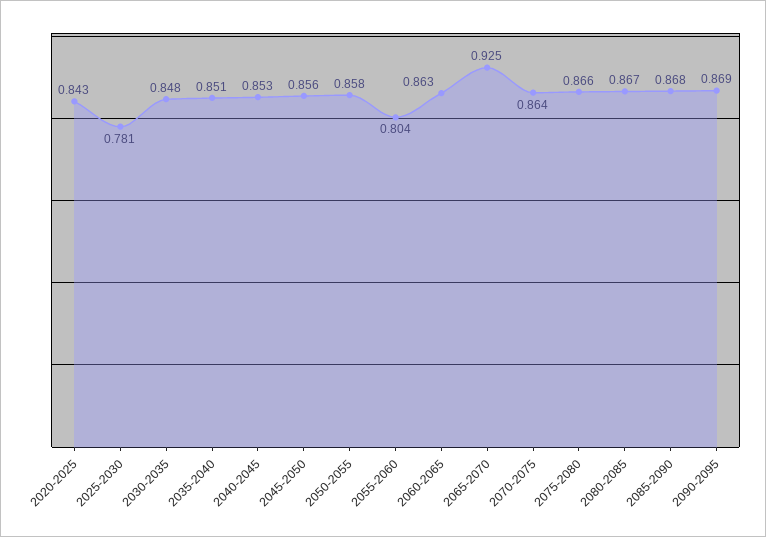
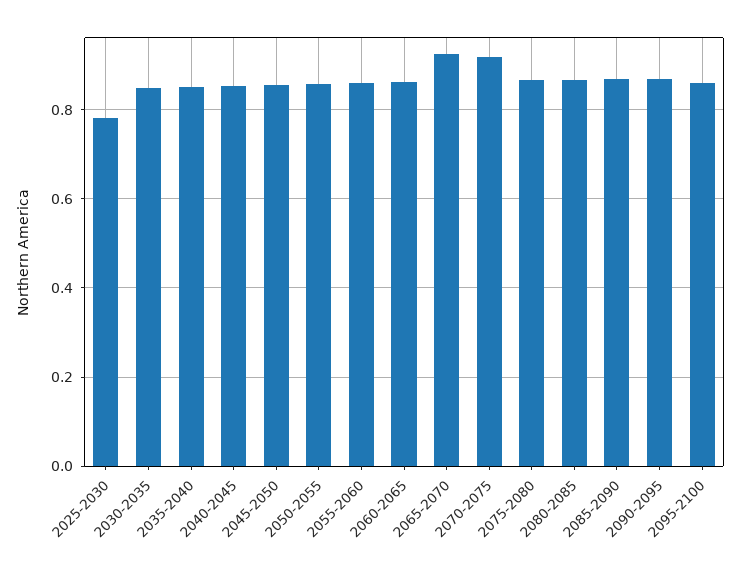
2020-2025: 0.843 -> none
2055-2060: 0.804 -> 0.86
2070-2075: 0.864 -> 0.92
2095-2100: none -> 0.86

